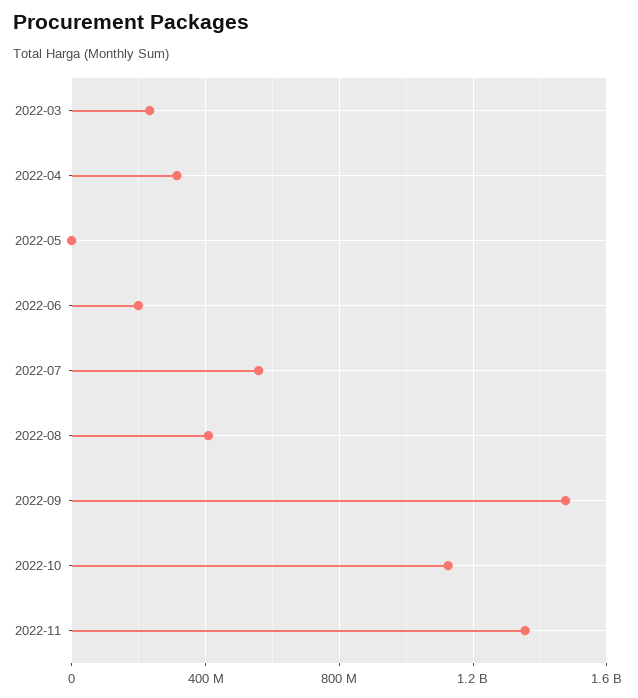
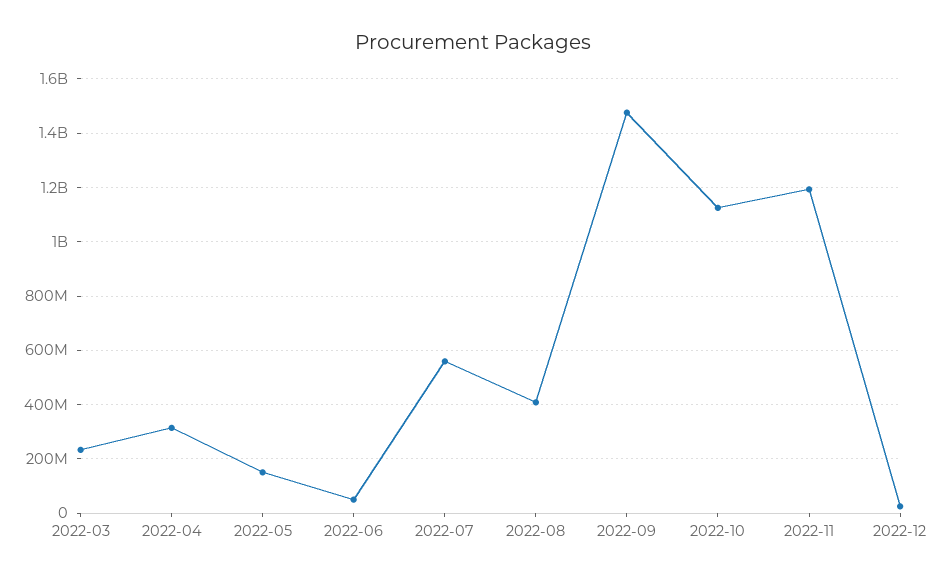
2022-05: 0 -> 150000000
2022-06: 200000000 -> 50000000
2022-11: 1350000000 -> 1200000000
2022-12: none -> 25000000

